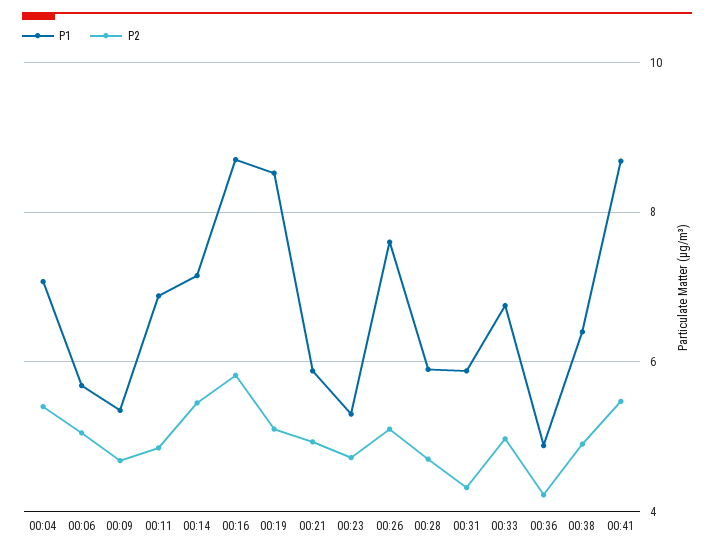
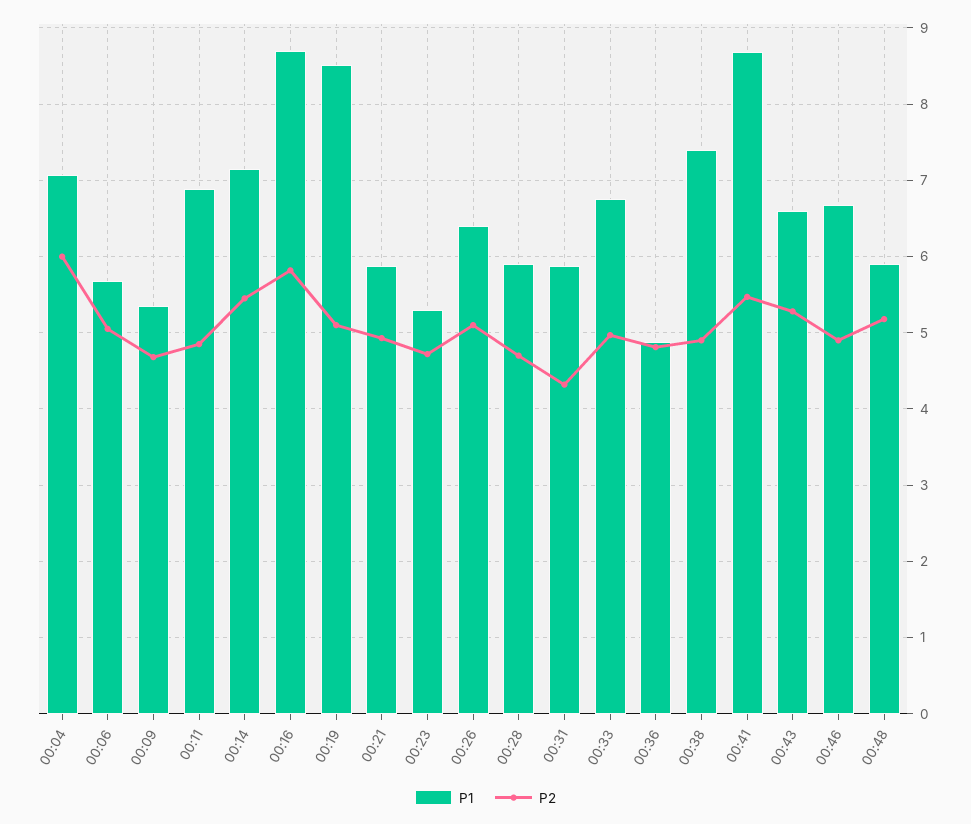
P2, 00:04: 5.4 -> 6
P1, 00:26: 7.6 -> 6.4
P2, 00:36: 4.2 -> 4.8
P1, 00:38: 6.4 -> 7.4
P1, 00:43: none -> 6.6
P2, 00:43: none -> 5.3
P1, 00:46: none -> 6.7
P2, 00:46: none -> 4.9
P1, 00:48: none -> 5.9
P2, 00:48: none -> 5.2

